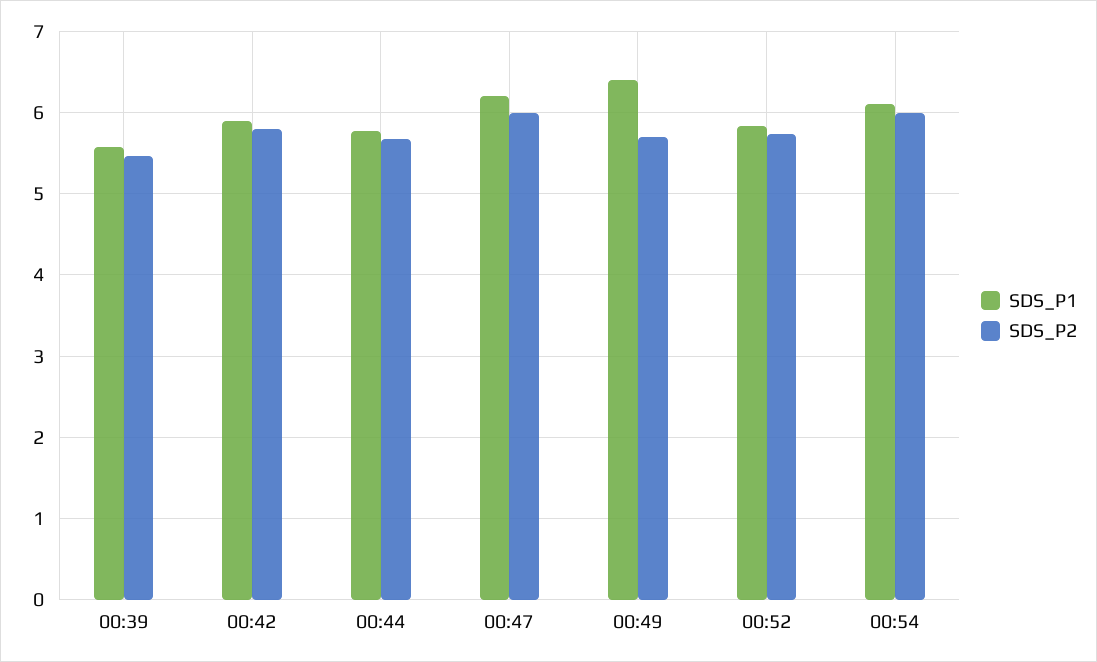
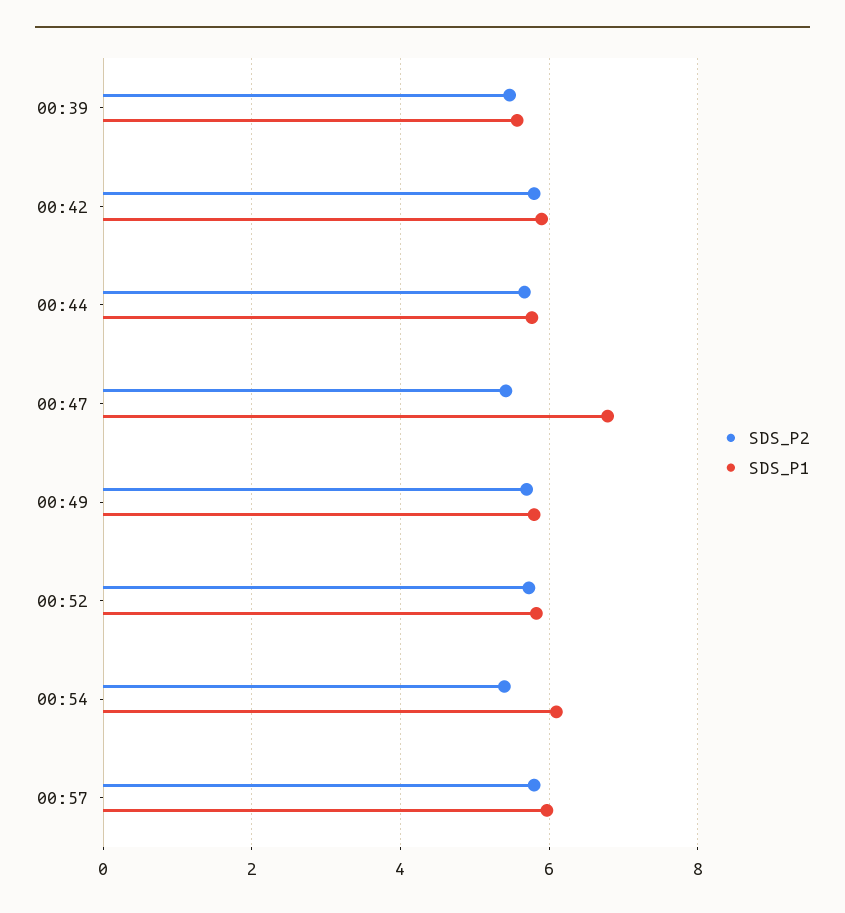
SDS_P1, 00:47: 6.2 -> 6.8
SDS_P2, 00:47: 6 -> 5.4
SDS_P1, 00:49: 6.4 -> 5.8
SDS_P2, 00:54: 6 -> 5.4
SDS_P2, 00:57: none -> 5.8
SDS_P1, 00:57: none -> 6

